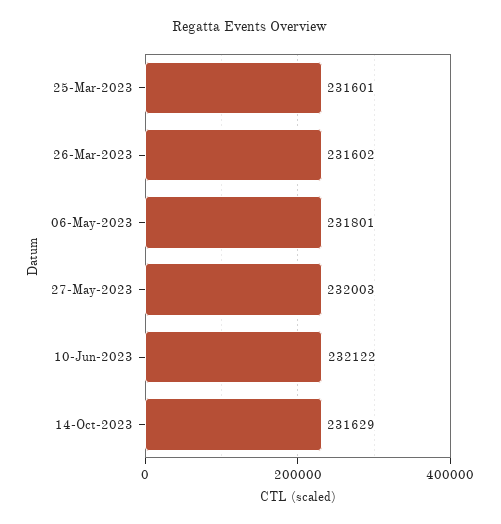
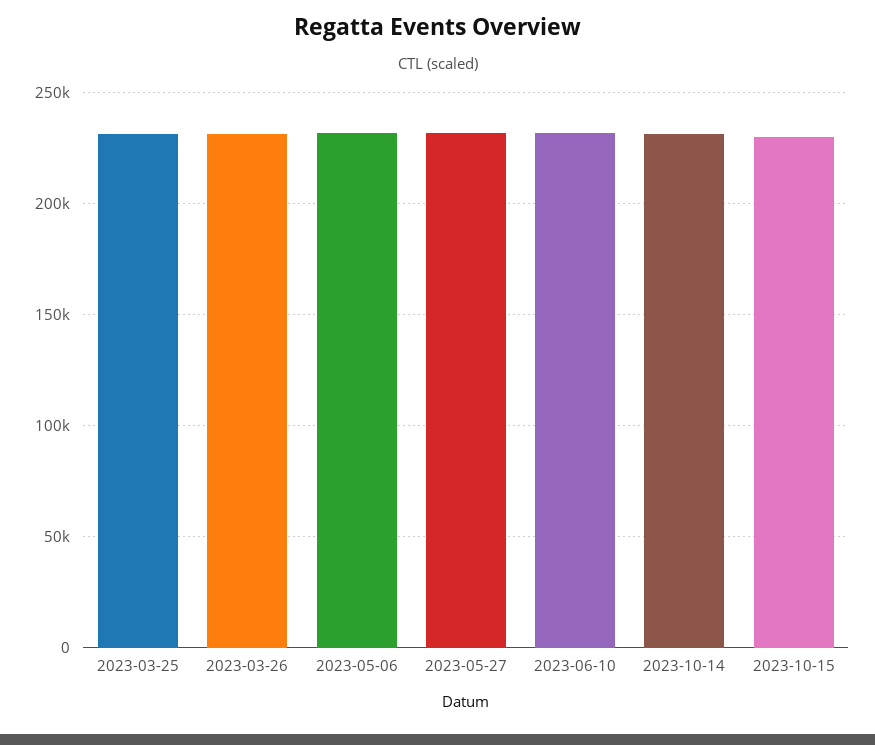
2023-10-15: none -> 230000

